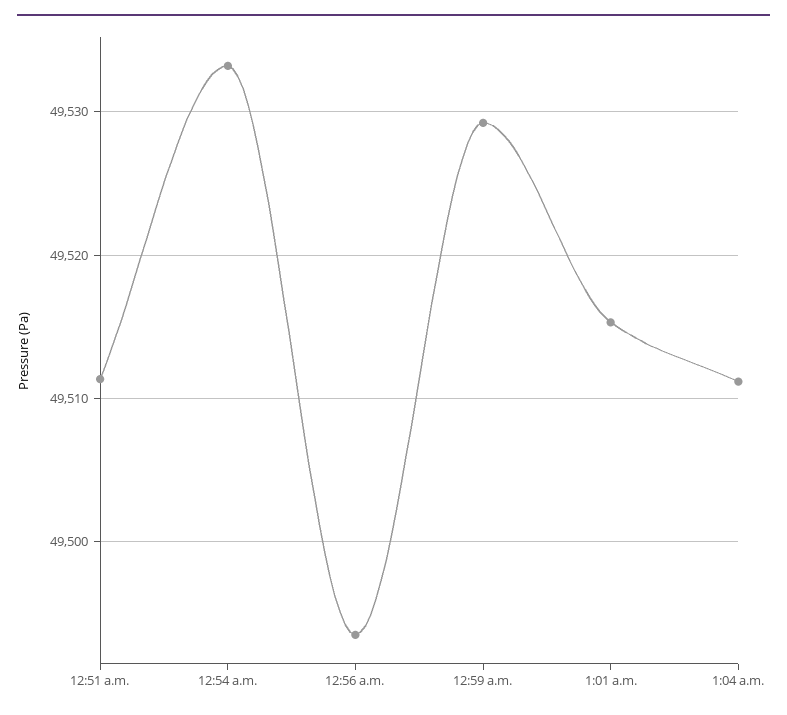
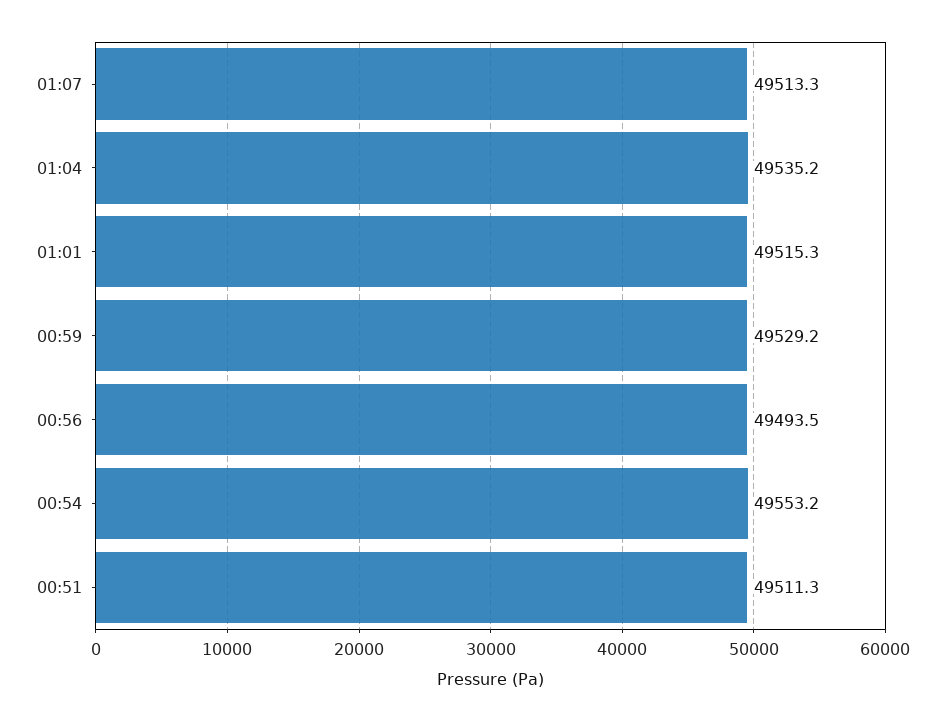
12:54 a.m.: 49533 -> 49553.2
1:04 a.m.: 49511 -> 49535.2
01:07: none -> 49513.3

